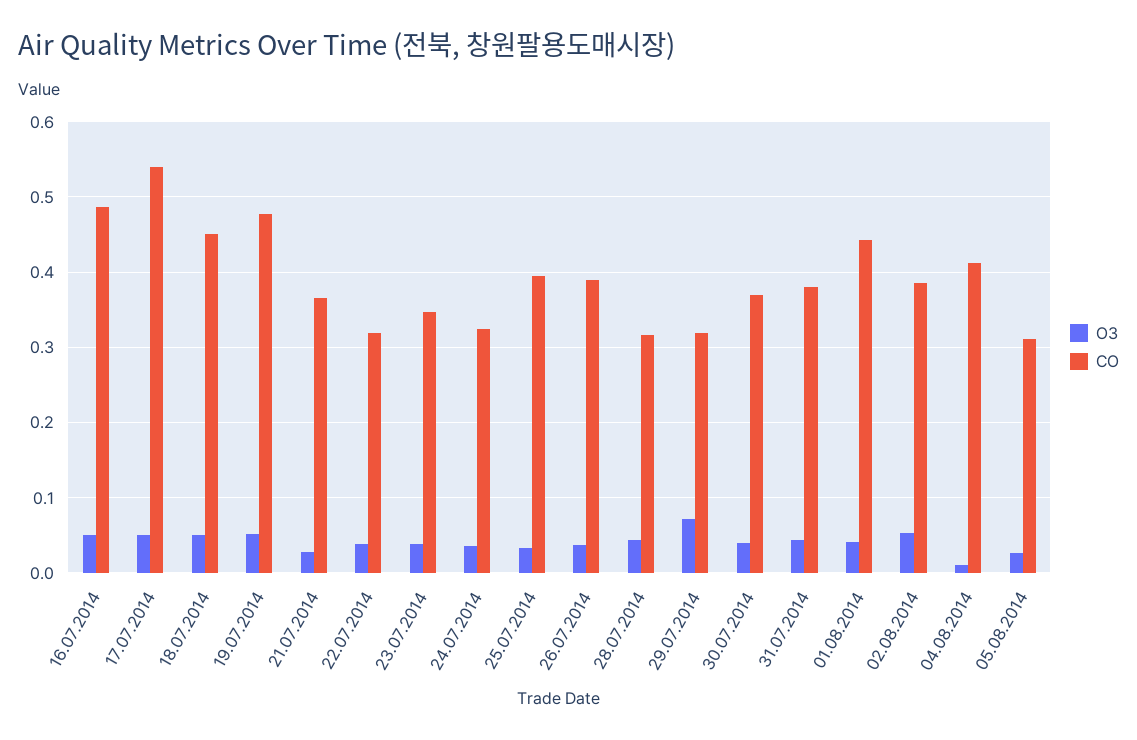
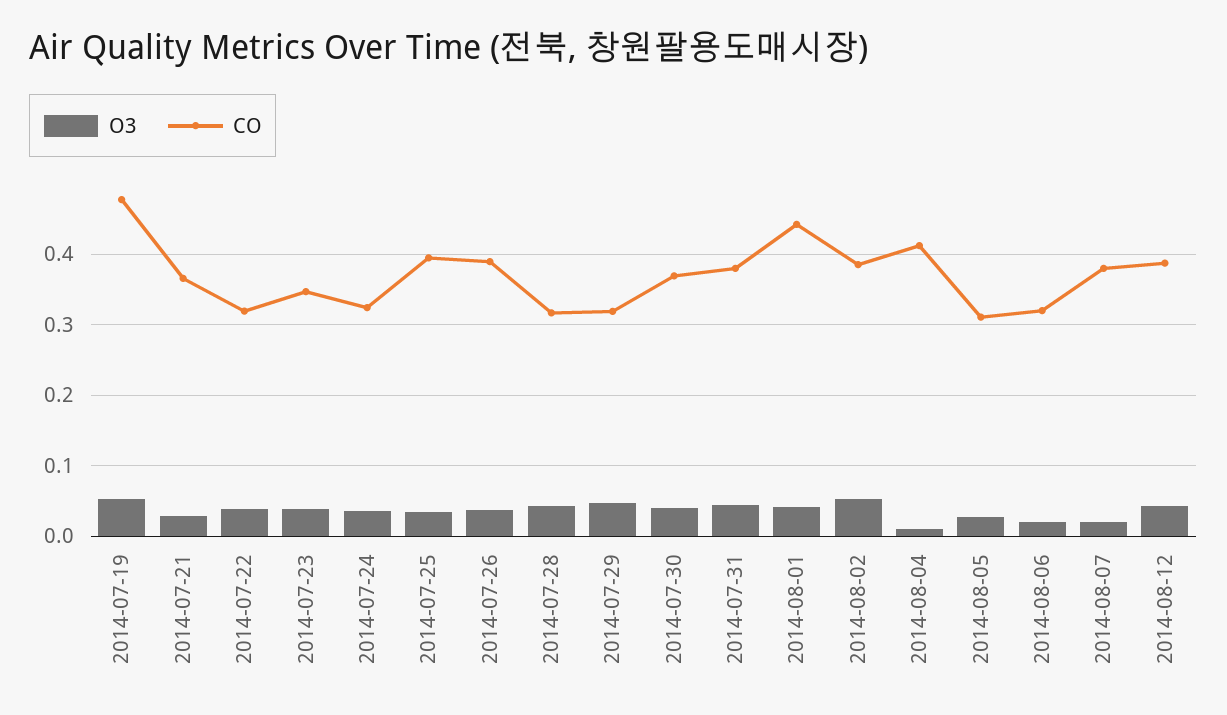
O3, 16.07.2014: 0.05 -> none
CO, 16.07.2014: 0.49 -> none
O3, 17.07.2014: 0.05 -> none
CO, 17.07.2014: 0.54 -> none
O3, 18.07.2014: 0.05 -> none
CO, 18.07.2014: 0.45 -> none
O3, 29.07.2014: 0.07 -> 0.05
O3, 2014-08-06: none -> 0.02
CO, 2014-08-06: none -> 0.32
O3, 2014-08-07: none -> 0.02
CO, 2014-08-07: none -> 0.38
O3, 2014-08-12: none -> 0.04
CO, 2014-08-12: none -> 0.39

